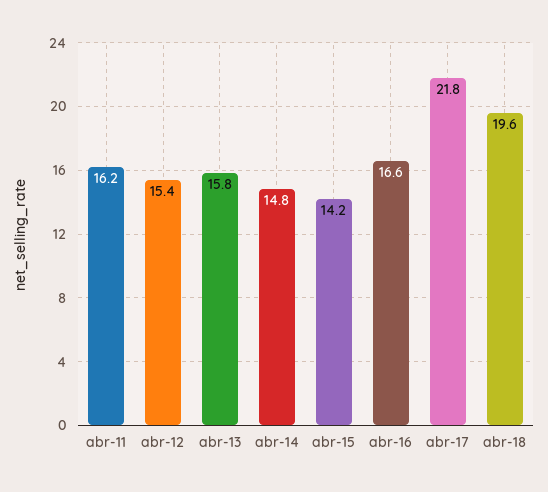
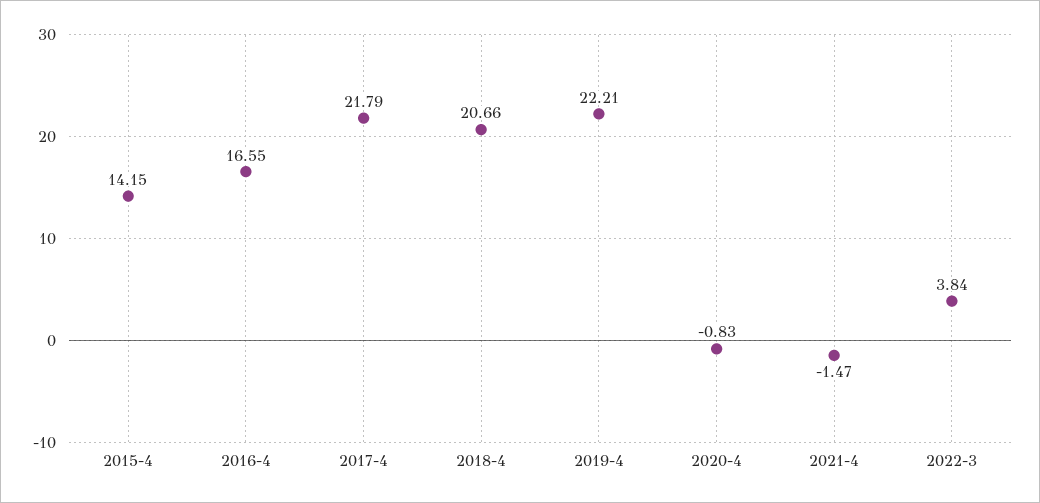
abr-11: 16.2 -> none
abr-12: 15.4 -> none
abr-13: 15.8 -> none
abr-14: 14.8 -> none
abr-18: 19.6 -> 20.66
2019-4: none -> 22.21
2020-4: none -> -0.83
2021-4: none -> -1.47
2022-3: none -> 3.84

